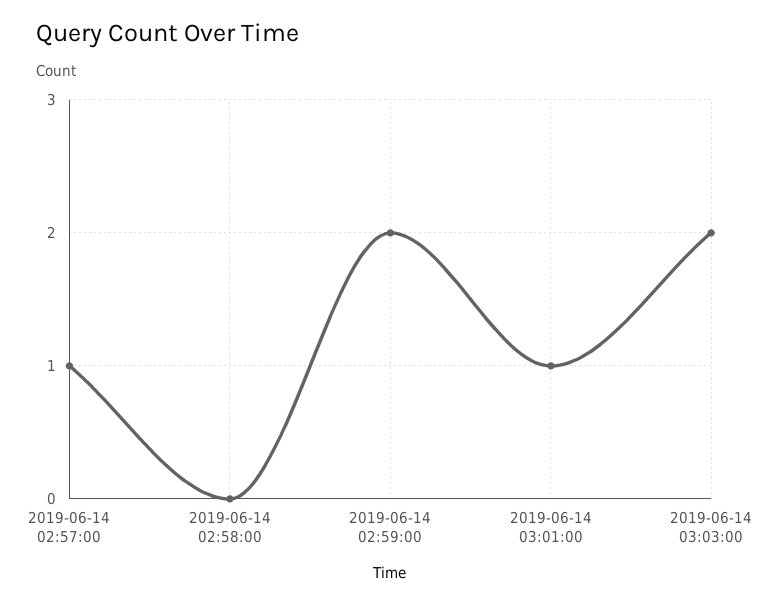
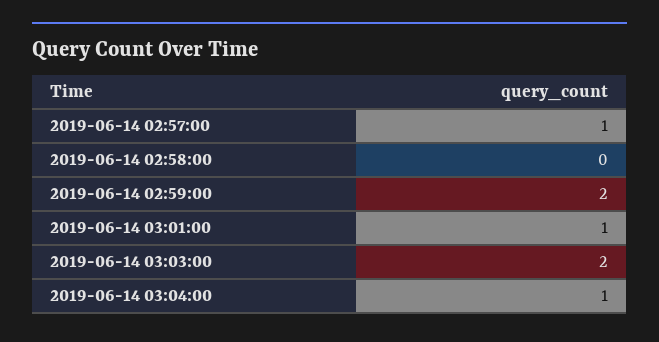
2019-06-14 03:04:00: none -> 1

